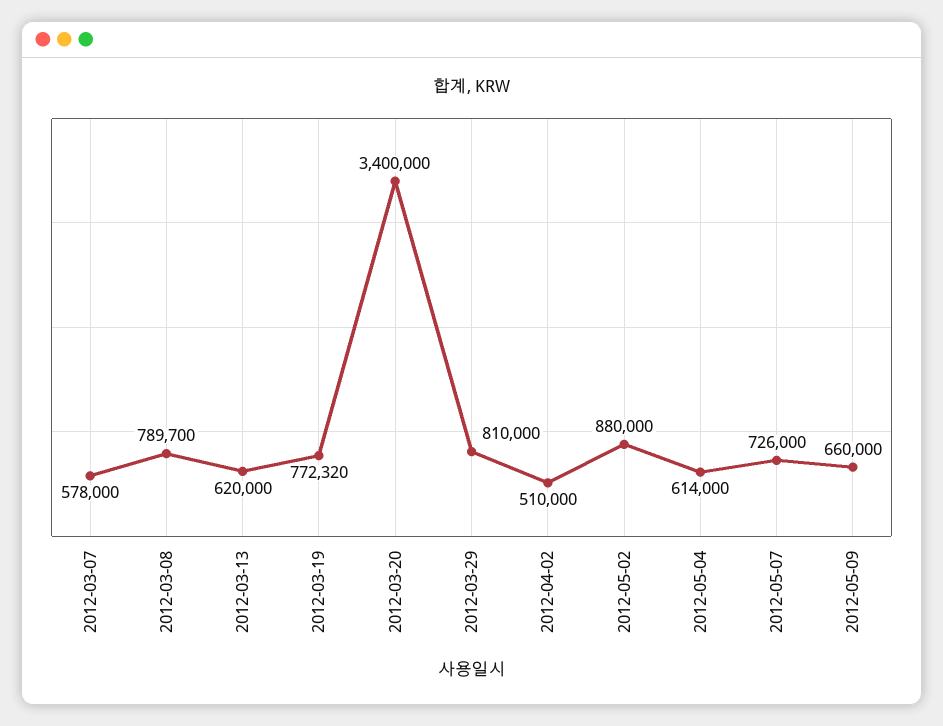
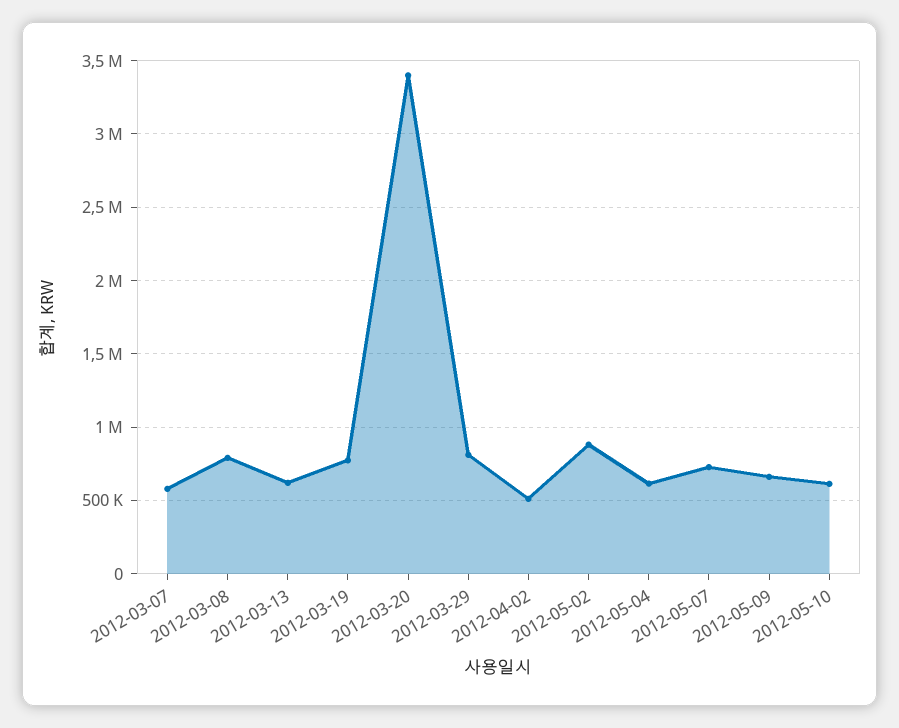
2012-05-10: none -> 600000

